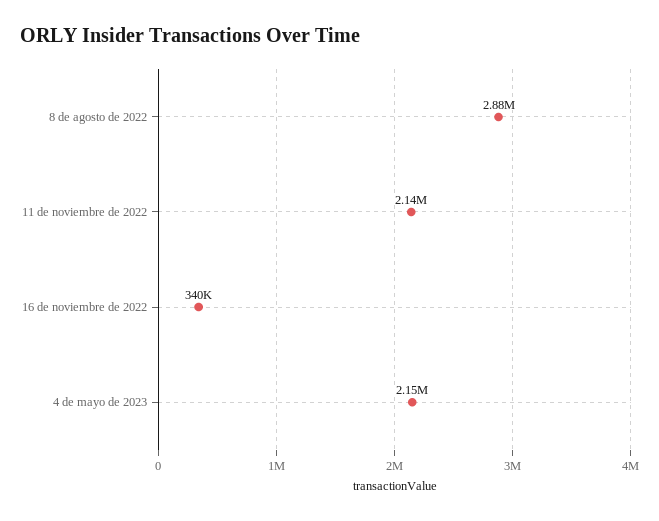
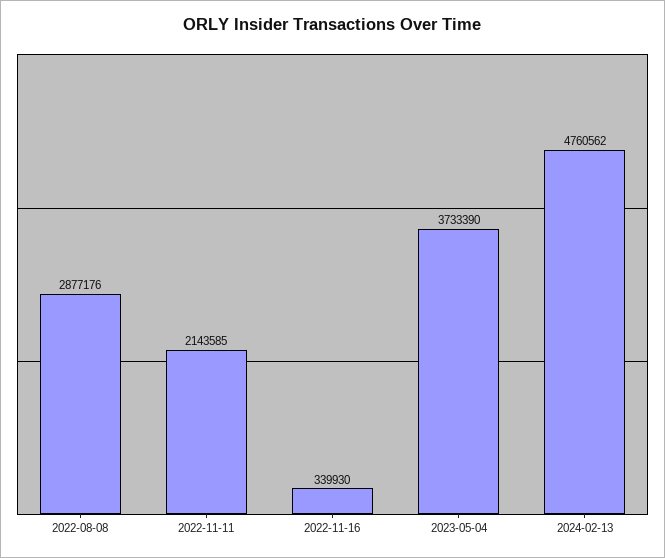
4 de mayo de 2023: 2150000 -> 3733390
2024-02-13: none -> 4760562

